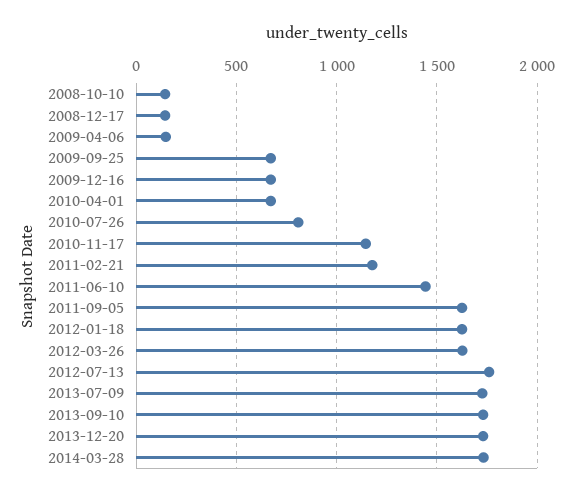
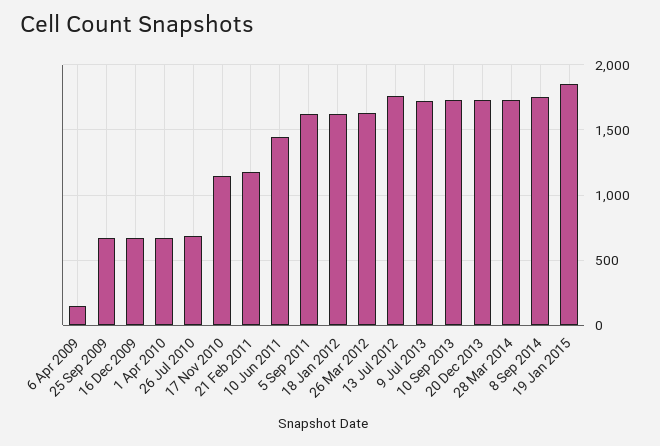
2008-10-10: 150 -> none
2008-12-17: 150 -> none
2010-07-26: 800 -> 700
8 Sep 2014: none -> 1750
19 Jan 2015: none -> 1850

